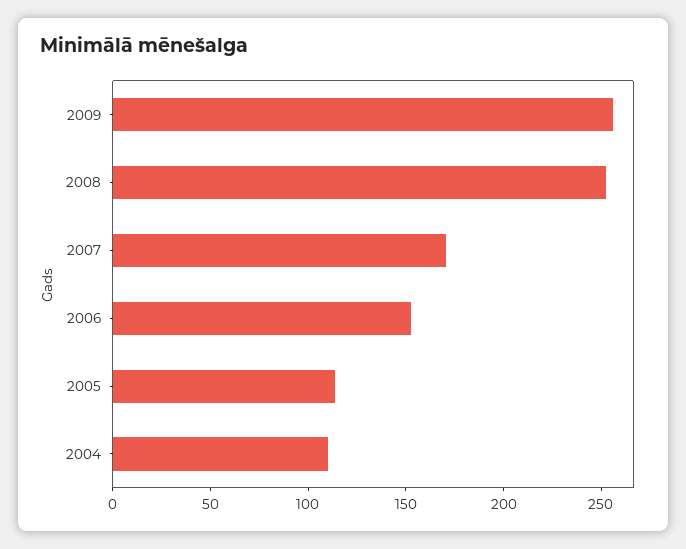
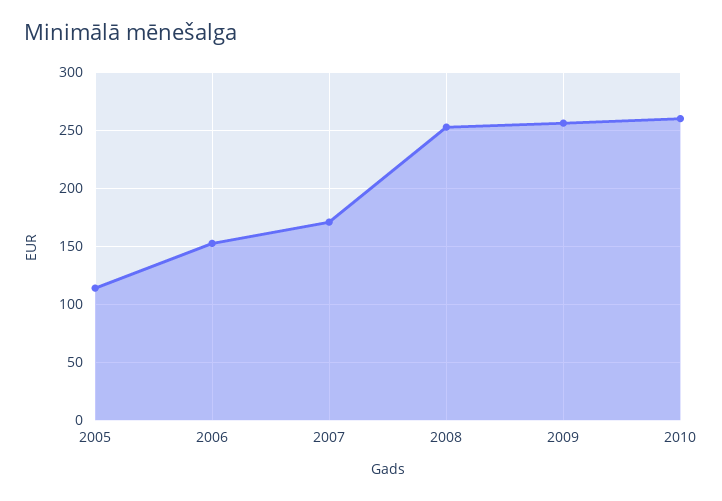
2004: 110 -> none
2010: none -> 260

